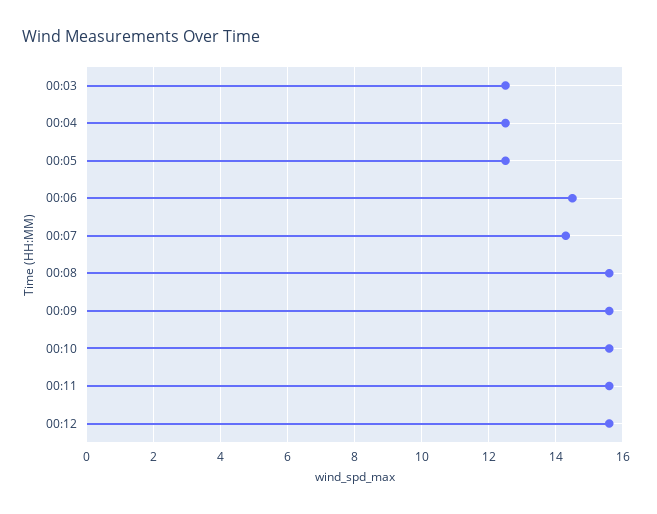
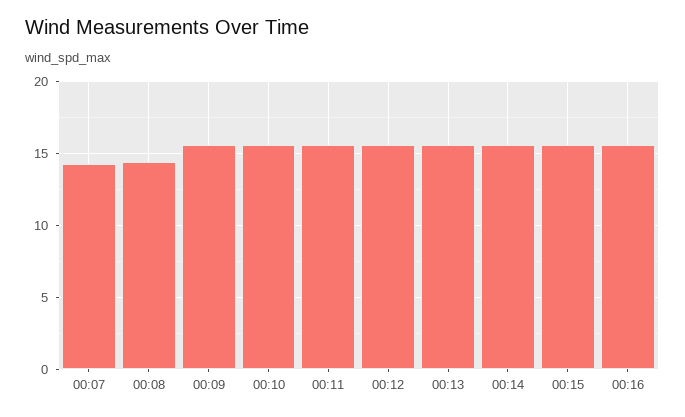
00:03: 12.5 -> none
00:04: 12.5 -> none
00:05: 12.5 -> none
00:06: 14.5 -> none
00:08: 15.5 -> 14.5
00:13: none -> 15.5
00:14: none -> 15.5
00:15: none -> 15.5
00:16: none -> 15.5

